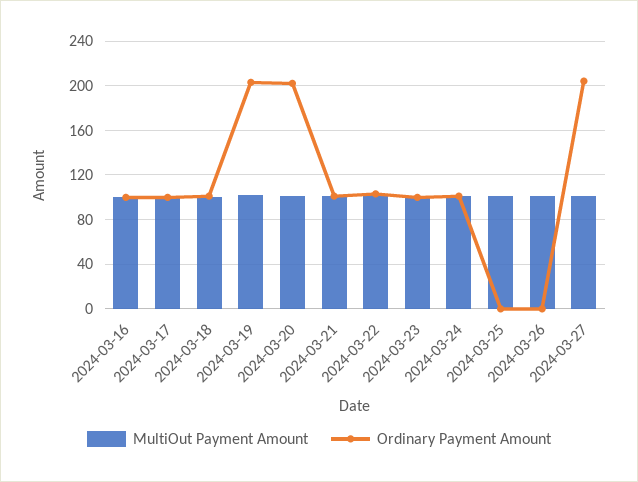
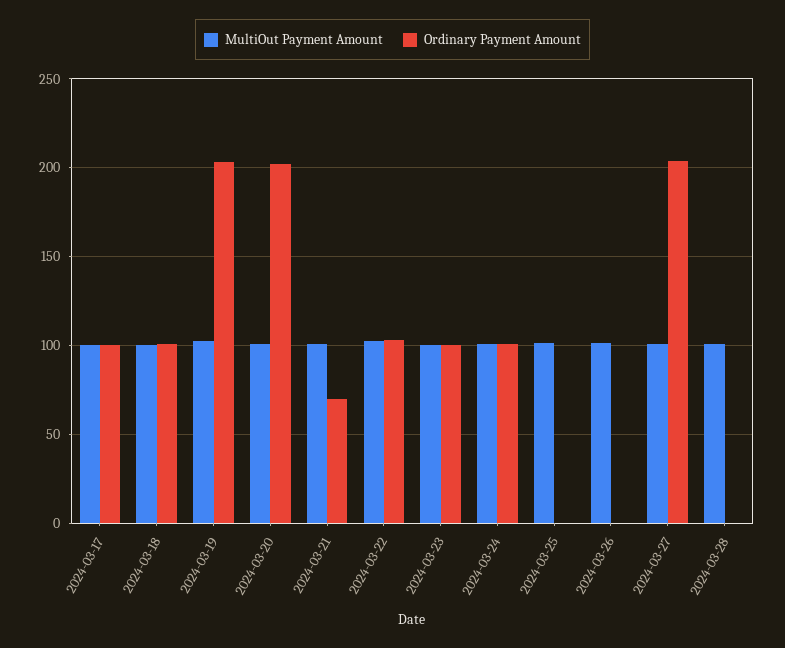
MultiOut Payment Amount, 2024-03-16: 100 -> none
Ordinary Payment Amount, 2024-03-16: 100 -> none
Ordinary Payment Amount, 2024-03-21: 100 -> 70
MultiOut Payment Amount, 2024-03-28: none -> 100
Ordinary Payment Amount, 2024-03-28: none -> 0

